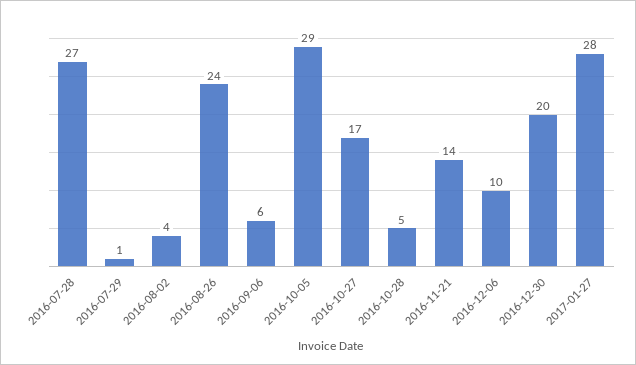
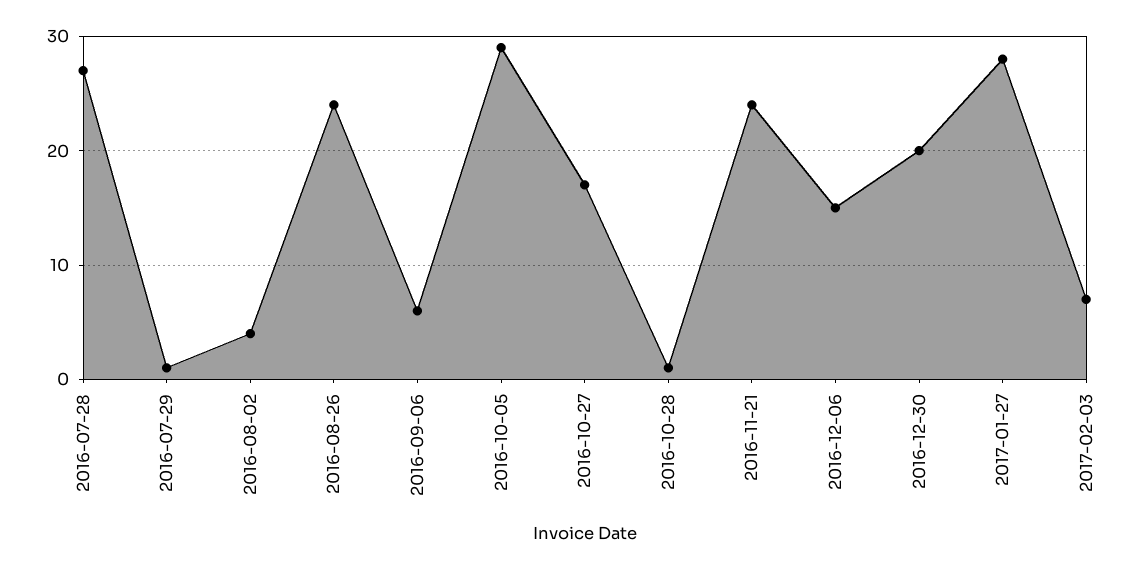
2016-10-28: 5 -> 1
2016-11-21: 14 -> 24
2016-12-06: 10 -> 15
2017-02-03: none -> 7

